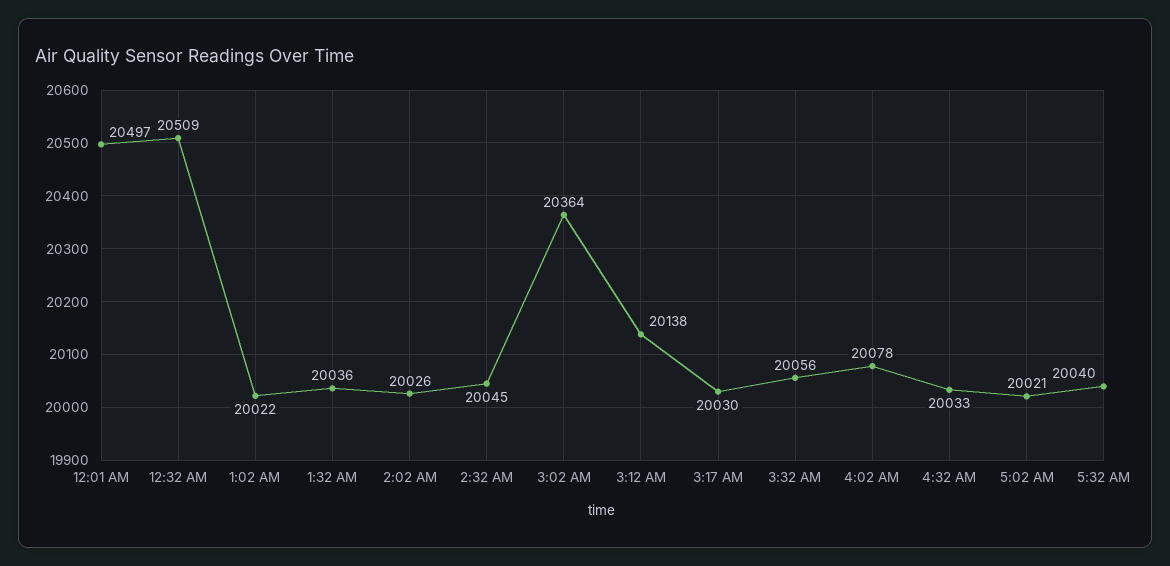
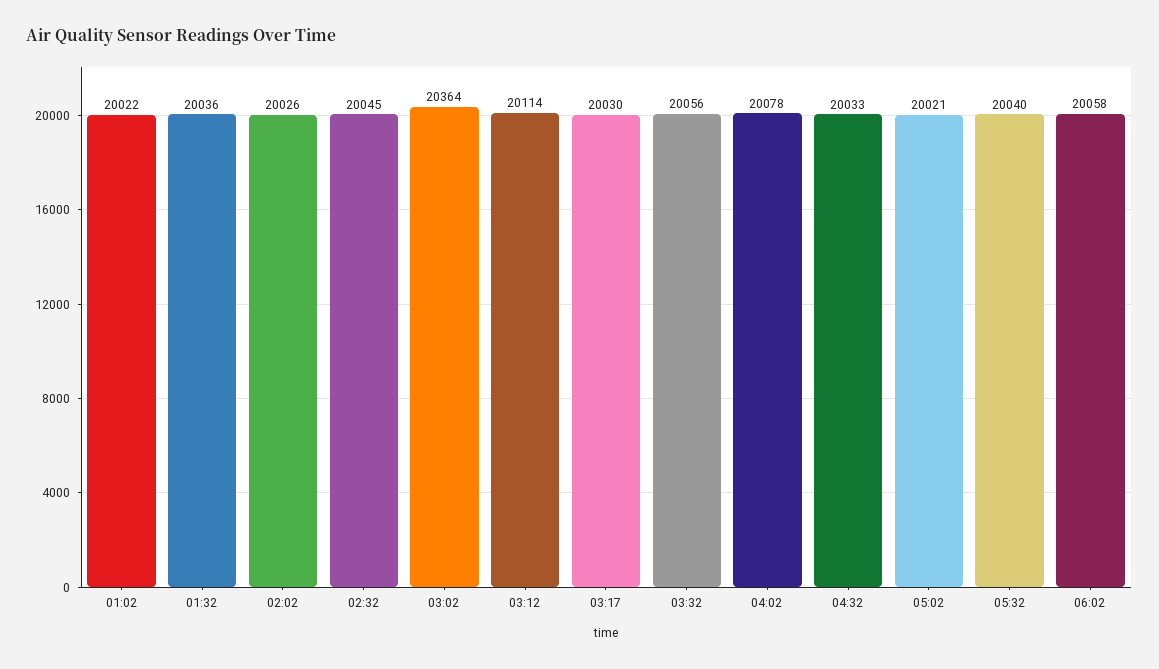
12:01 AM: 20497 -> none
12:32 AM: 20509 -> none
3:12 AM: 20138 -> 20114
06:02: none -> 20058

